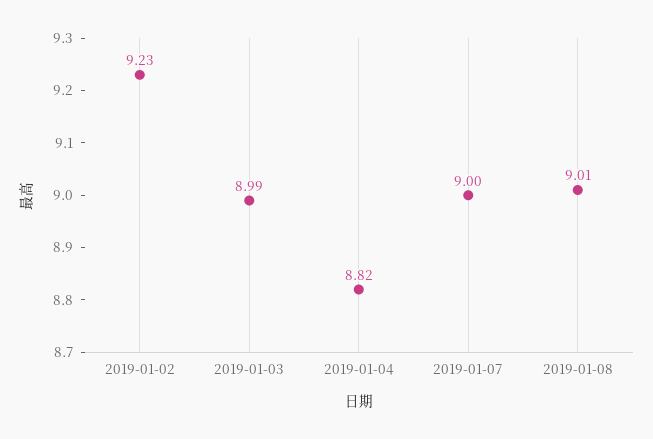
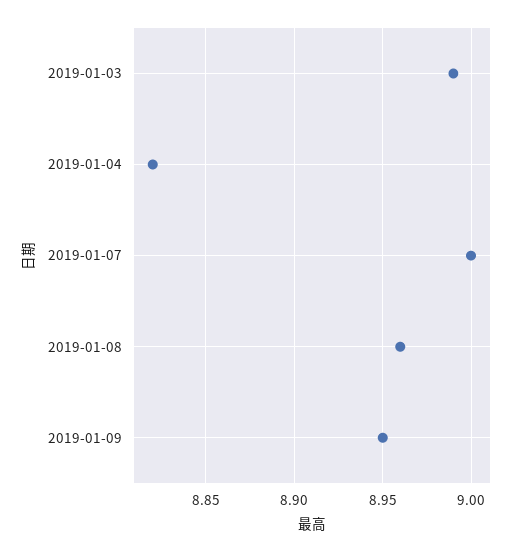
2019-01-02: 9.23 -> none
2019-01-08: 9.01 -> 8.96
2019-01-09: none -> 8.95

